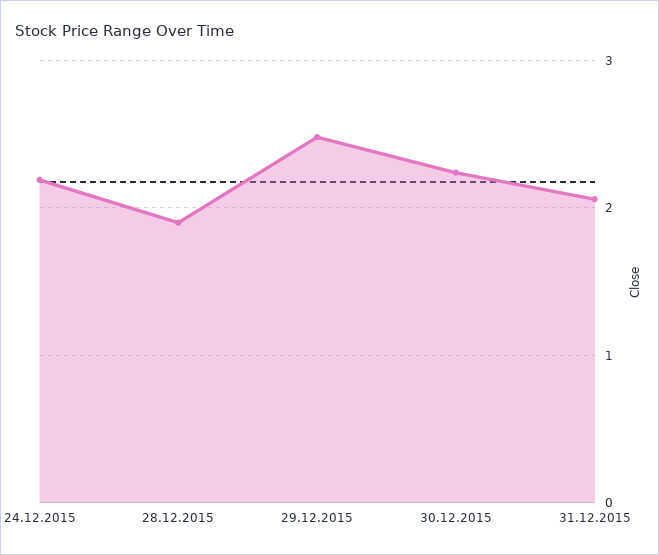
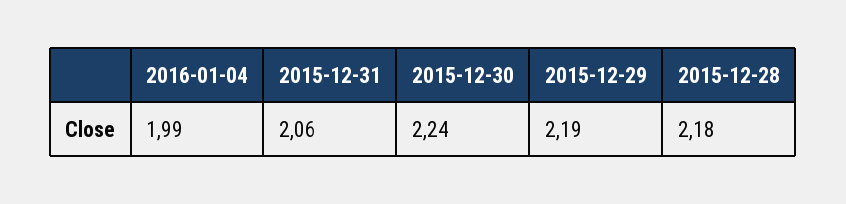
24.12.2015: 2.2 -> none
28.12.2015: 1.9 -> 2.18
29.12.2015: 2.5 -> 2.19
2016-01-04: none -> 1.99

